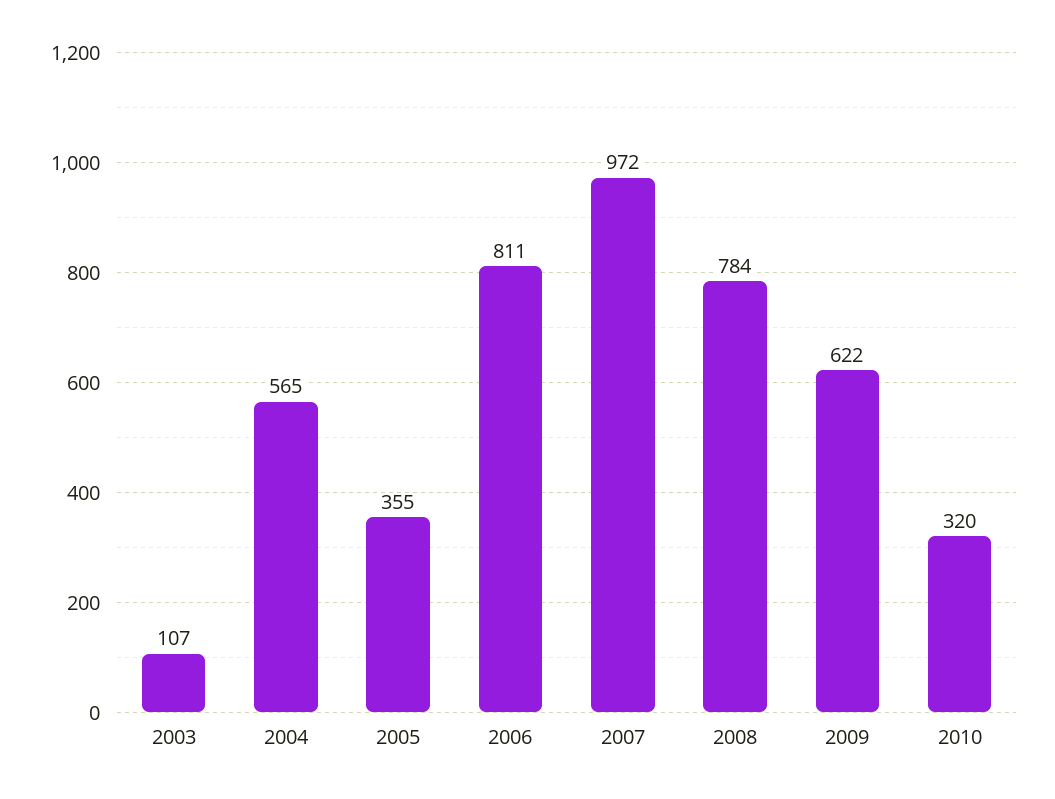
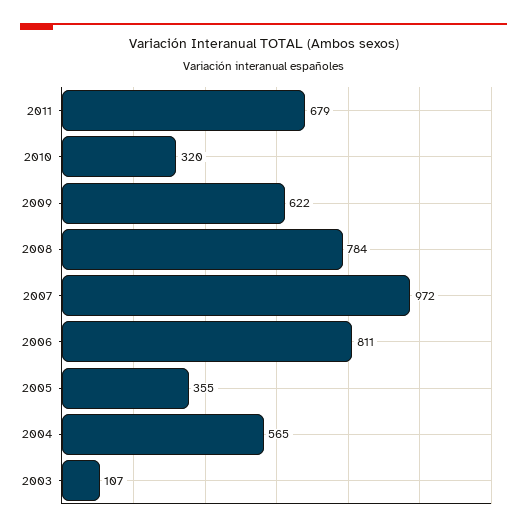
2011: none -> 679

